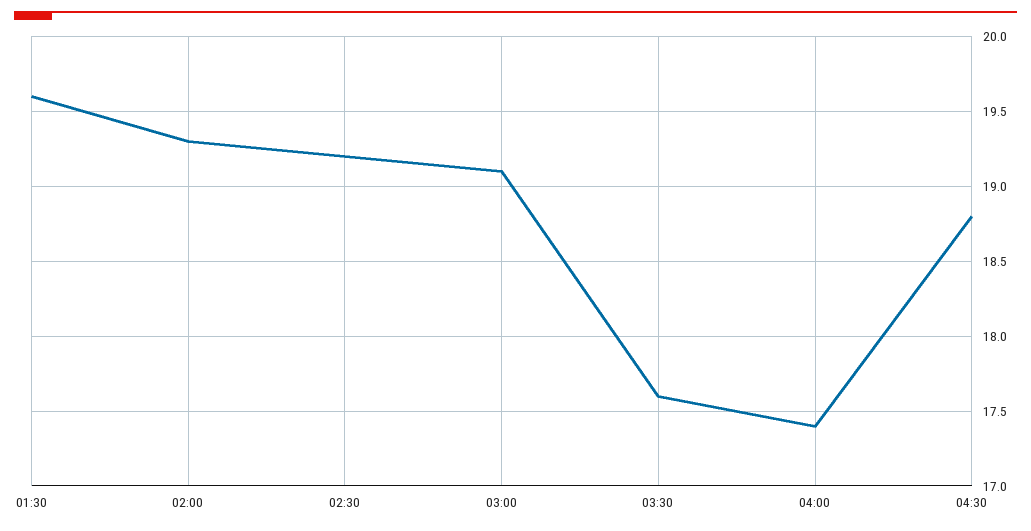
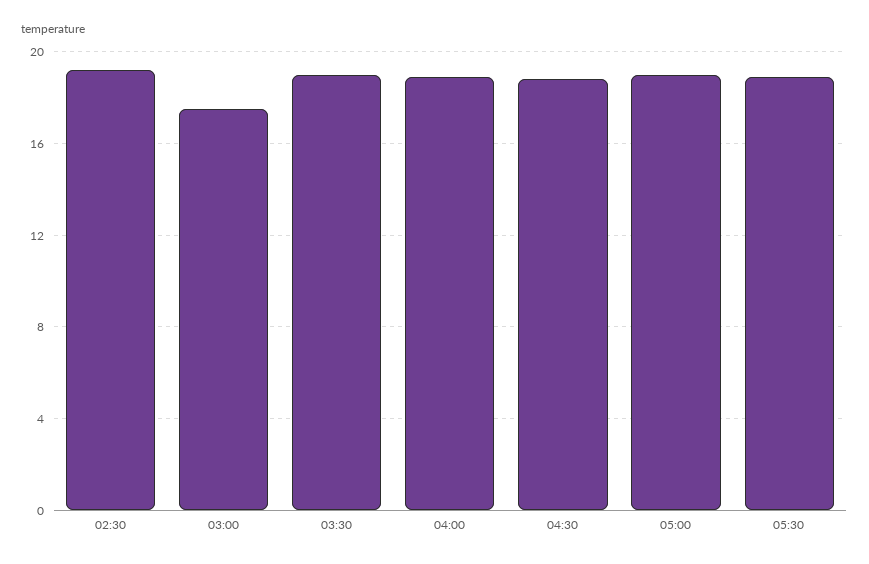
01:30: 19.6 -> none
02:00: 19.3 -> none
03:00: 19.1 -> 17.5
03:30: 17.6 -> 19
04:00: 17.4 -> 19
05:00: none -> 19
05:30: none -> 19

